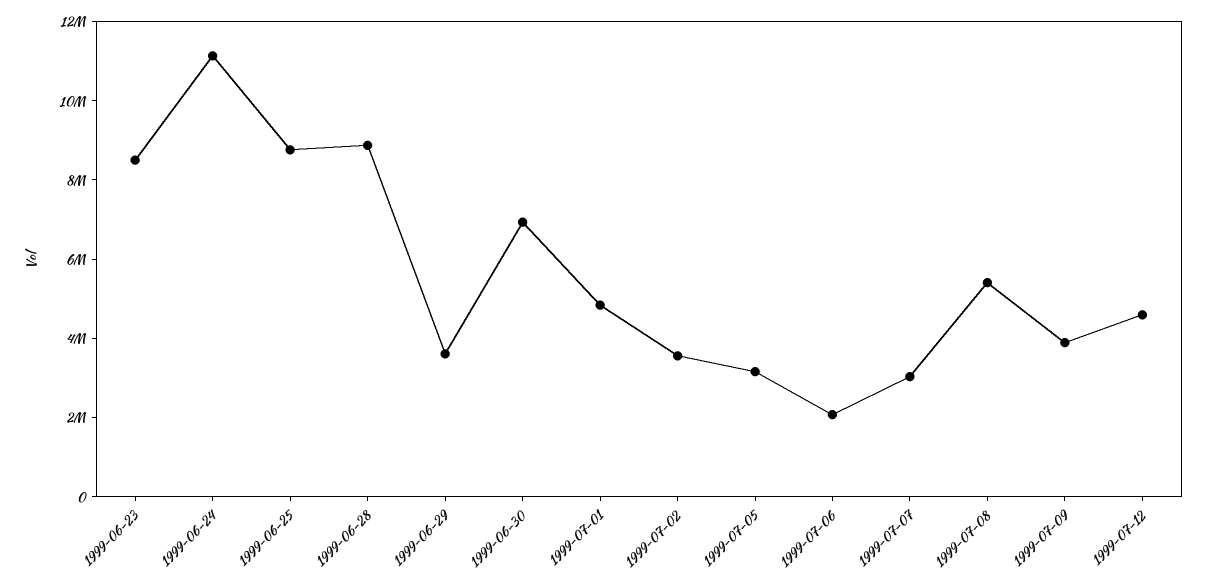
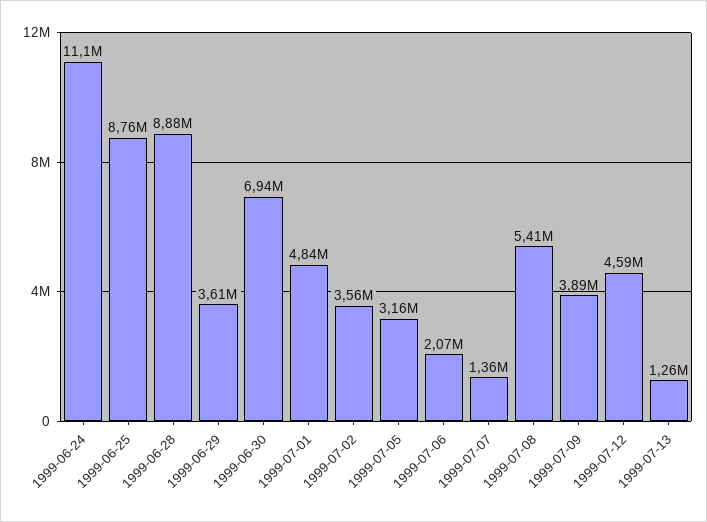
1999-06-23: 8500000 -> none
1999-07-07: 3000000 -> 1360000
1999-07-13: none -> 1260000

